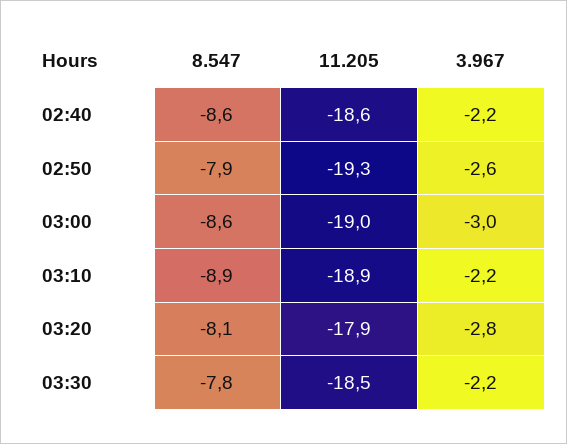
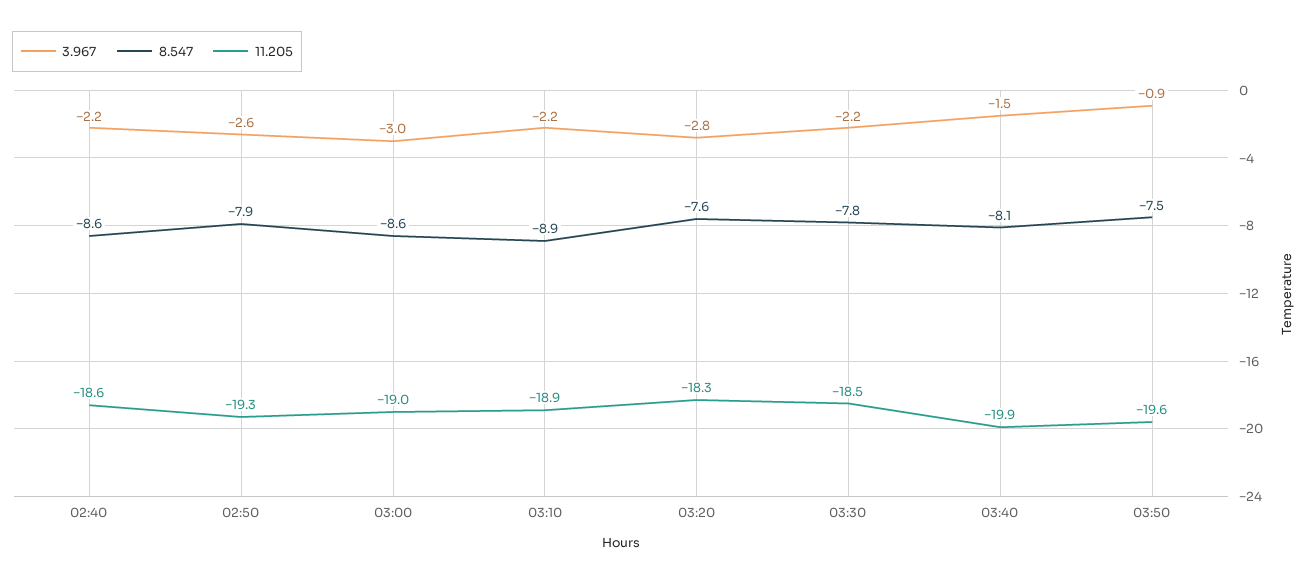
8.547, 03:20: -8.1 -> -7.6
11.205, 03:20: -17.9 -> -18.3
3.967, 03:40: none -> -1.5
8.547, 03:40: none -> -8.1
11.205, 03:40: none -> -19.9
3.967, 03:50: none -> -0.9
8.547, 03:50: none -> -7.5
11.205, 03:50: none -> -19.6

